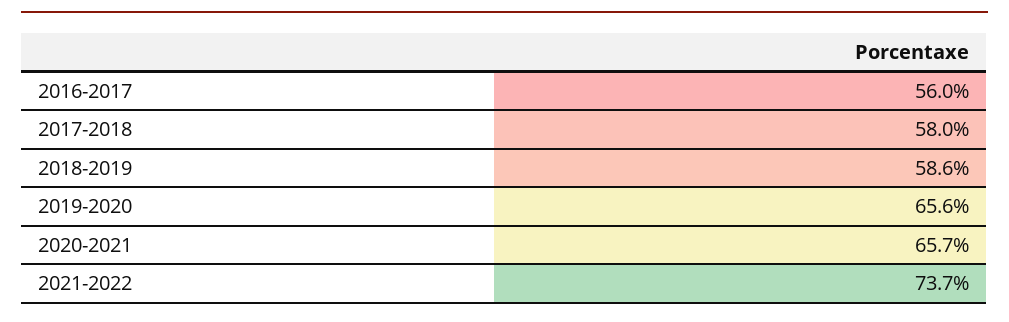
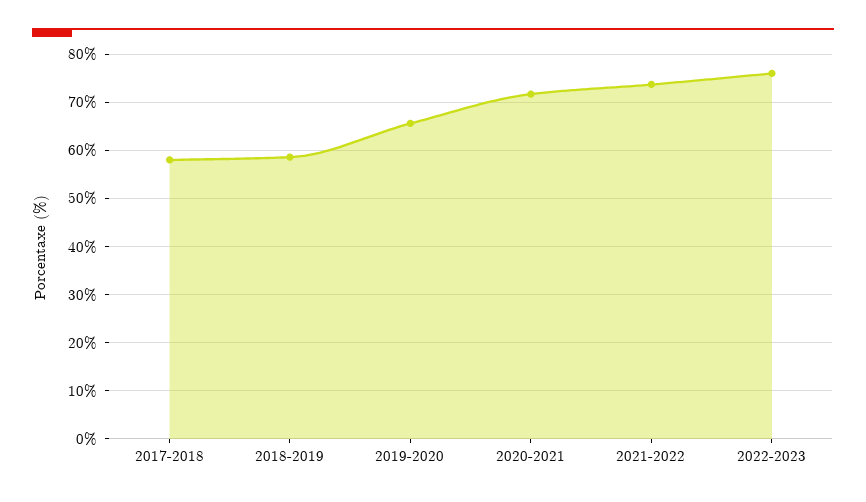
2016-2017: 56 -> none
2020-2021: 65.7 -> 72
2022-2023: none -> 76

